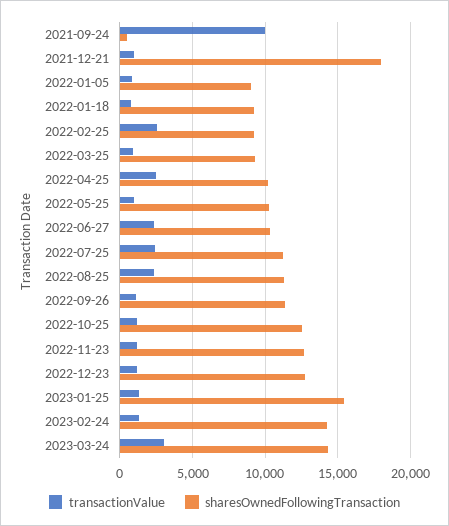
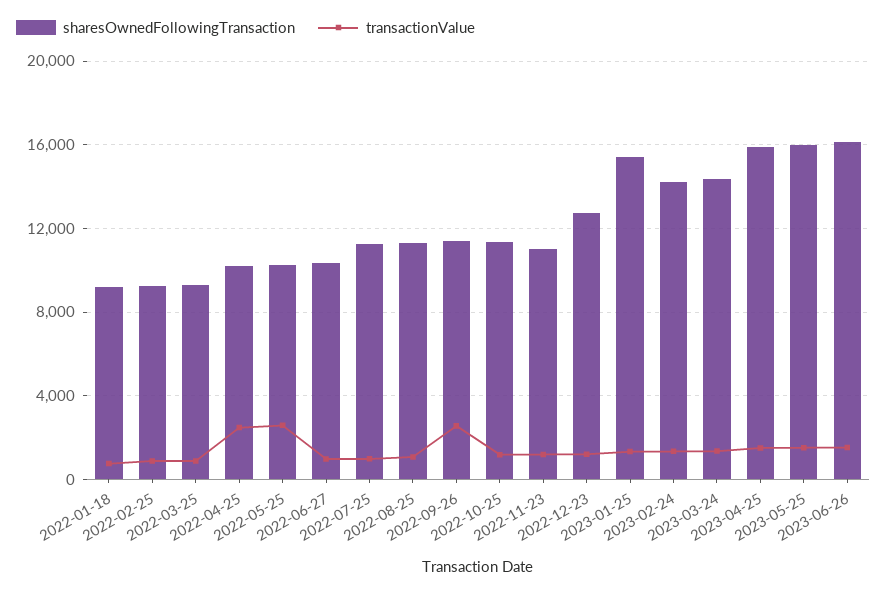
transactionValue, 2021-09-24: 10000 -> none
sharesOwnedFollowingTransaction, 2021-09-24: 500 -> none
transactionValue, 2021-12-21: 1000 -> none
sharesOwnedFollowingTransaction, 2021-12-21: 18000 -> none
transactionValue, 2022-01-05: 1000 -> none
sharesOwnedFollowingTransaction, 2022-01-05: 9000 -> none
transactionValue, 2022-02-25: 2500 -> 1000
transactionValue, 2022-05-25: 1000 -> 2500
transactionValue, 2022-06-27: 2500 -> 1000
transactionValue, 2022-07-25: 2500 -> 1000
transactionValue, 2022-08-25: 2500 -> 1000
transactionValue, 2022-09-26: 1000 -> 2500
sharesOwnedFollowingTransaction, 2022-10-25: 12500 -> 11500
sharesOwnedFollowingTransaction, 2022-11-23: 12500 -> 11000
transactionValue, 2023-03-24: 3000 -> 1500
sharesOwnedFollowingTransaction, 2023-04-25: none -> 16000
transactionValue, 2023-04-25: none -> 1500
sharesOwnedFollowingTransaction, 2023-05-25: none -> 16000
transactionValue, 2023-05-25: none -> 1500
sharesOwnedFollowingTransaction, 2023-06-26: none -> 16000
transactionValue, 2023-06-26: none -> 1500

